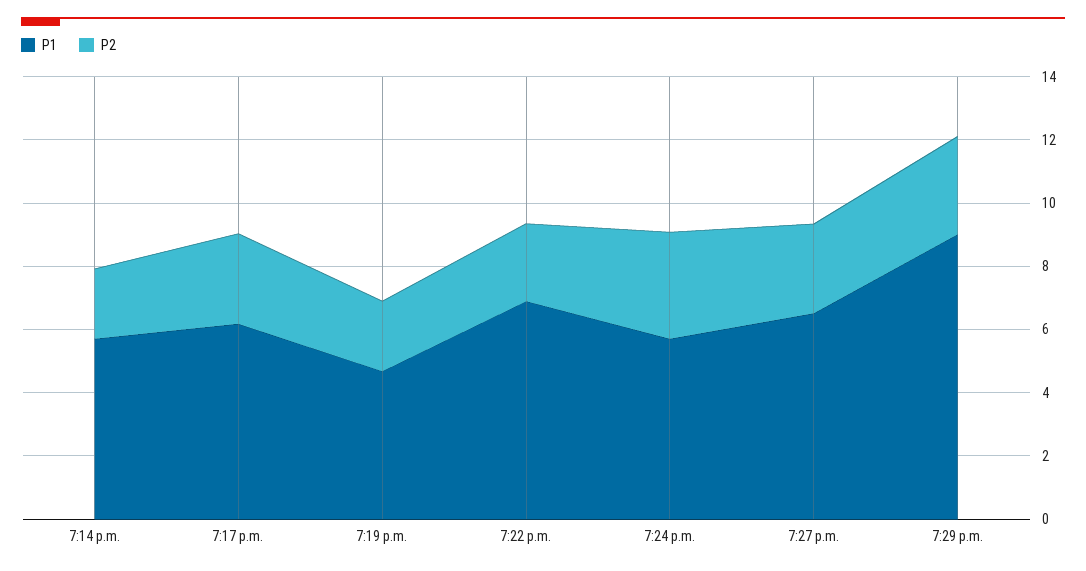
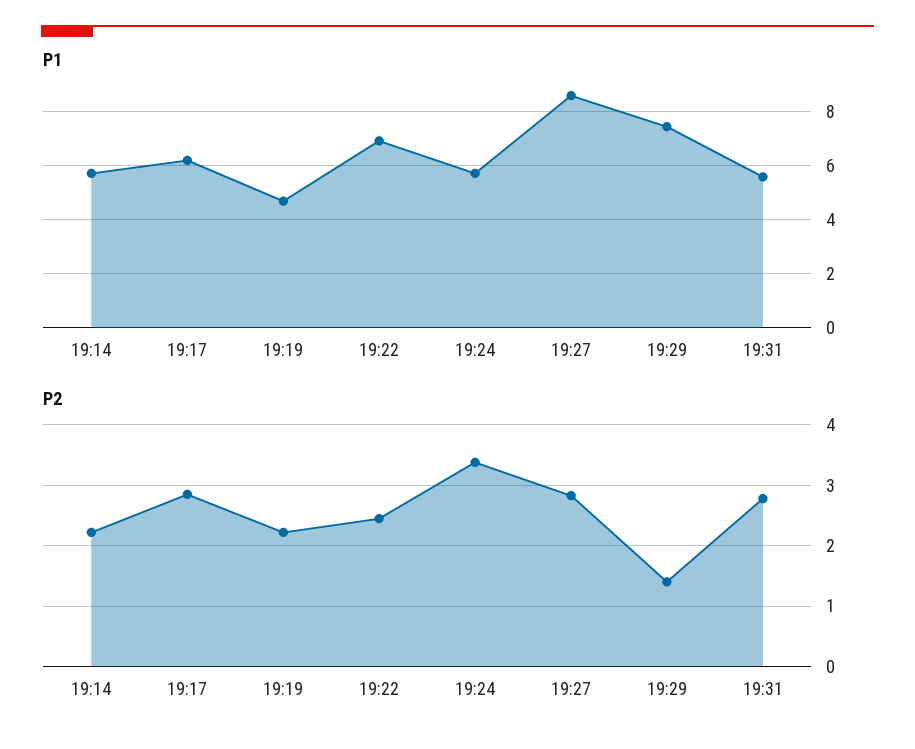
P1, 7:27 p.m.: 6.5 -> 8.5
P1, 7:29 p.m.: 9 -> 7.5
P2, 7:29 p.m.: 3 -> 1.4
P1, 19:31: none -> 5.5
P2, 19:31: none -> 2.8

